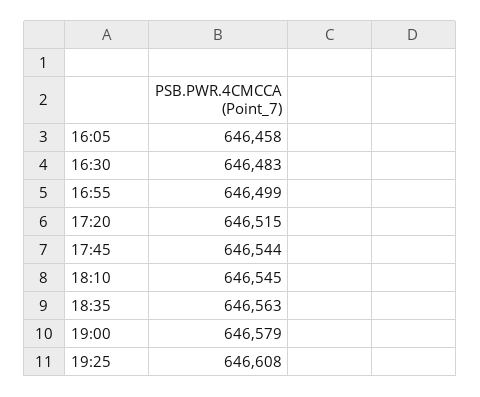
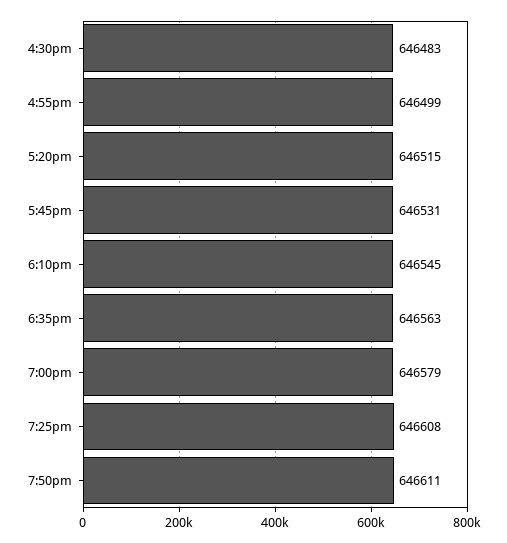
16:05: 646458 -> none
17:45: 646544 -> 646531
7:50pm: none -> 646611

